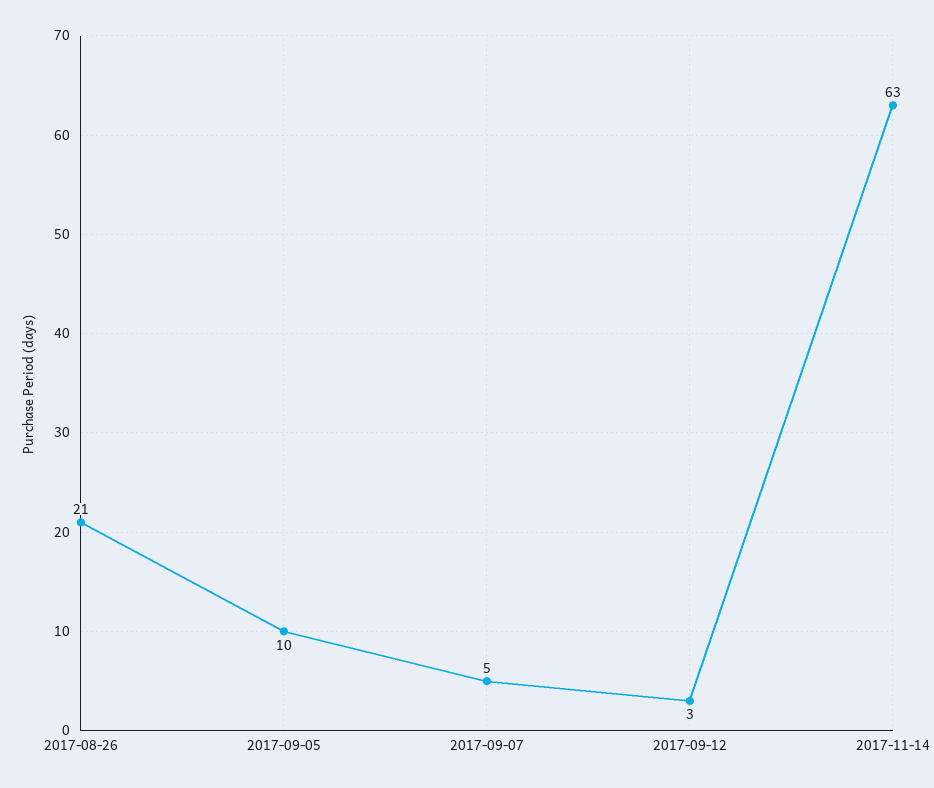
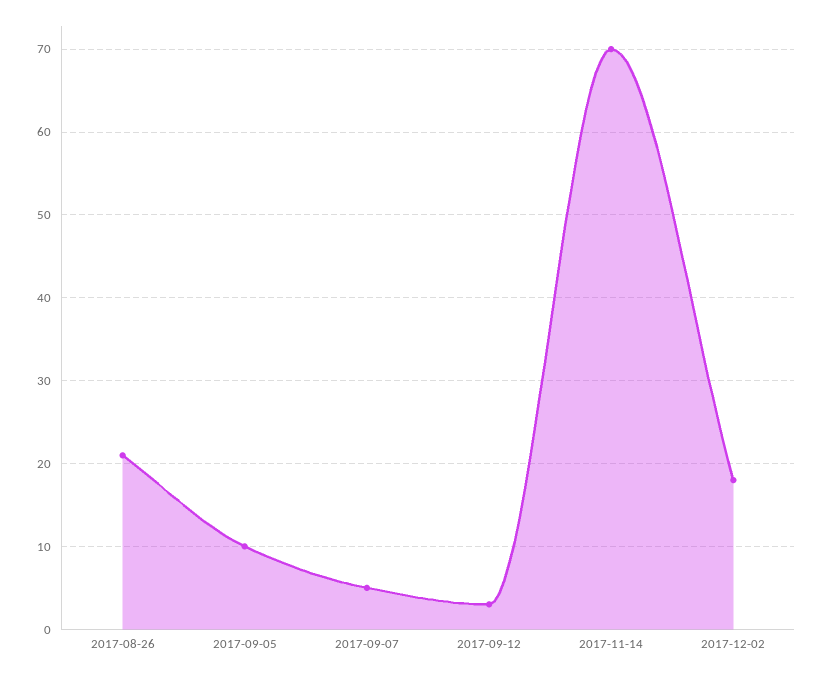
2017-11-14: 63 -> 70
2017-12-02: none -> 18

